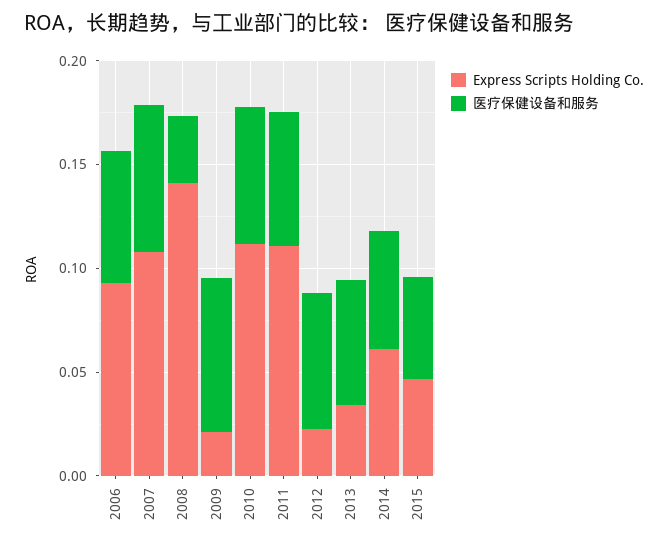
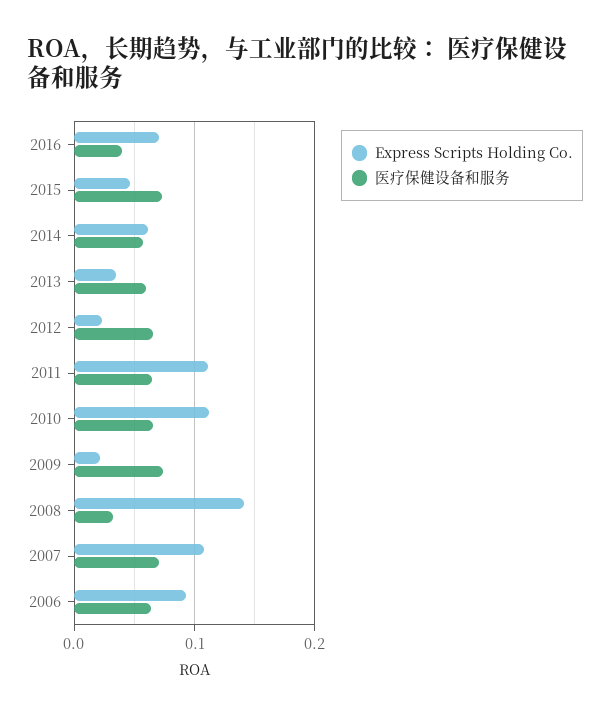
医疗保健设备和服务, 2015: 0.05 -> 0.07
Express Scripts Holding Co., 2016: none -> 0.07
医疗保健设备和服务, 2016: none -> 0.04

